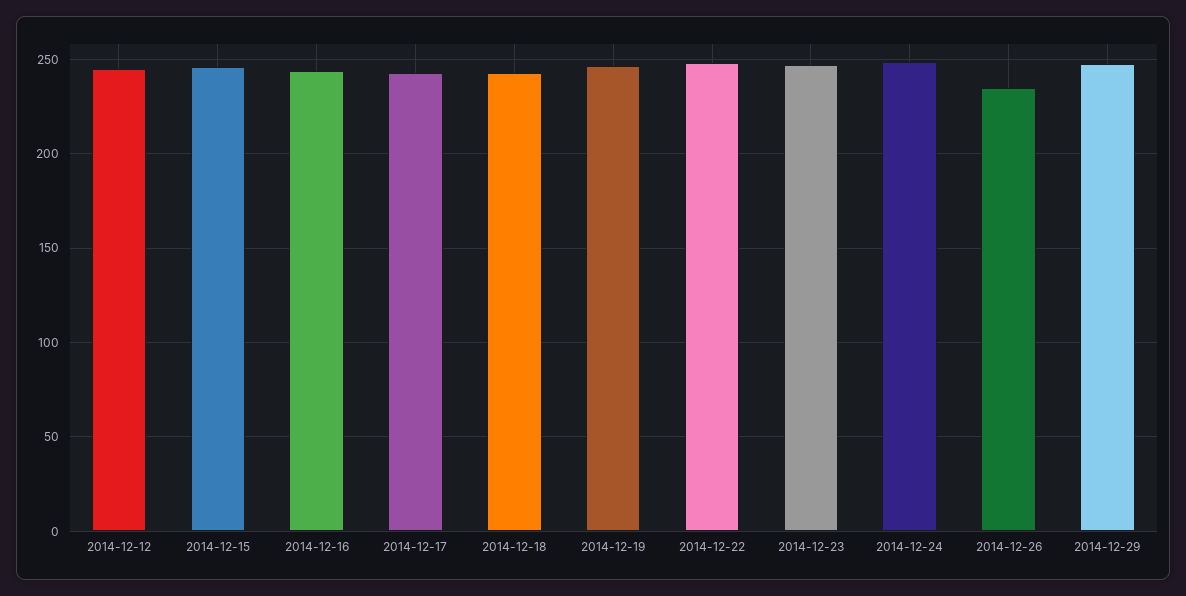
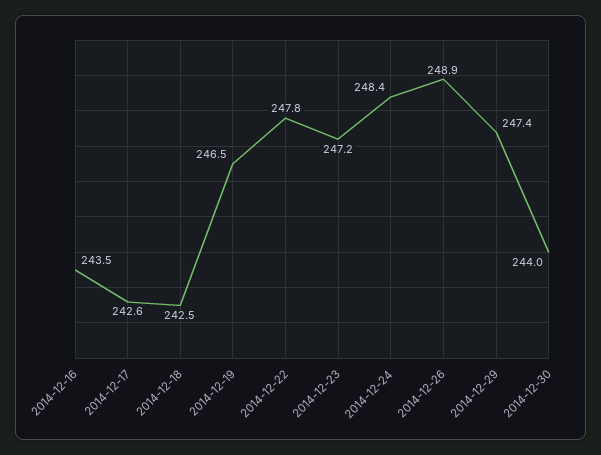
2014-12-12: 245 -> none
2014-12-15: 245 -> none
2014-12-26: 235 -> 248.9
2014-12-30: none -> 244

